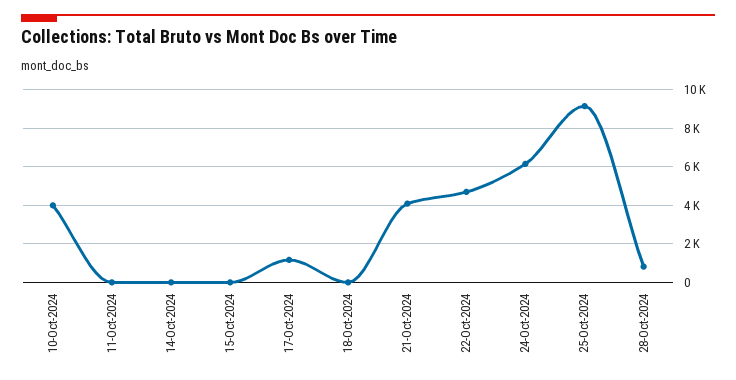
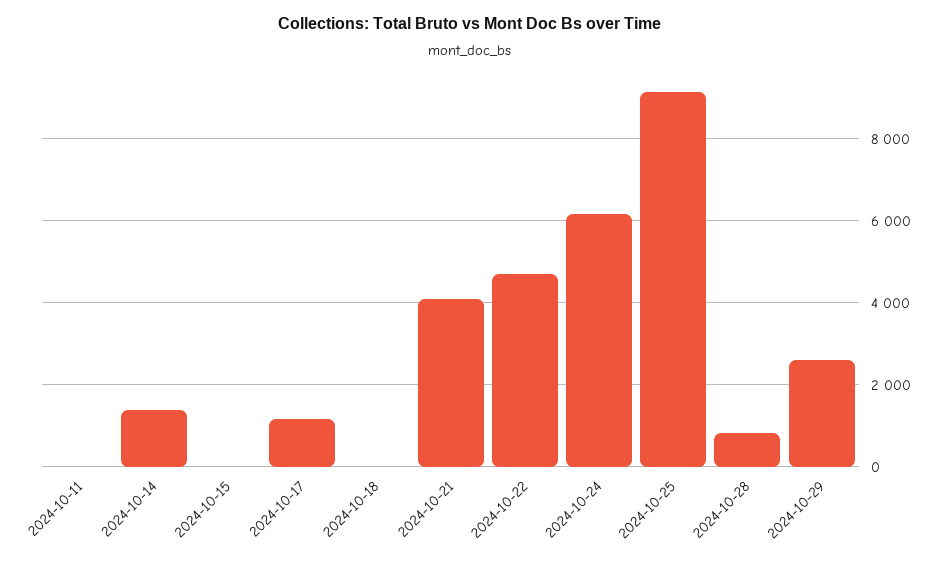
10-Oct-2024: 4000 -> none
14-Oct-2024: 0 -> 1400
2024-10-29: none -> 2600

